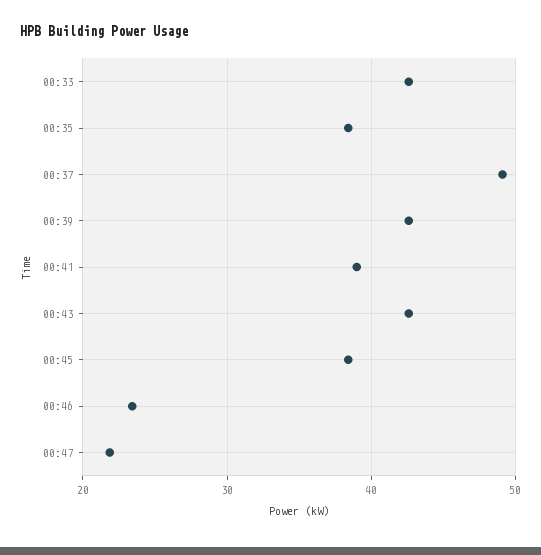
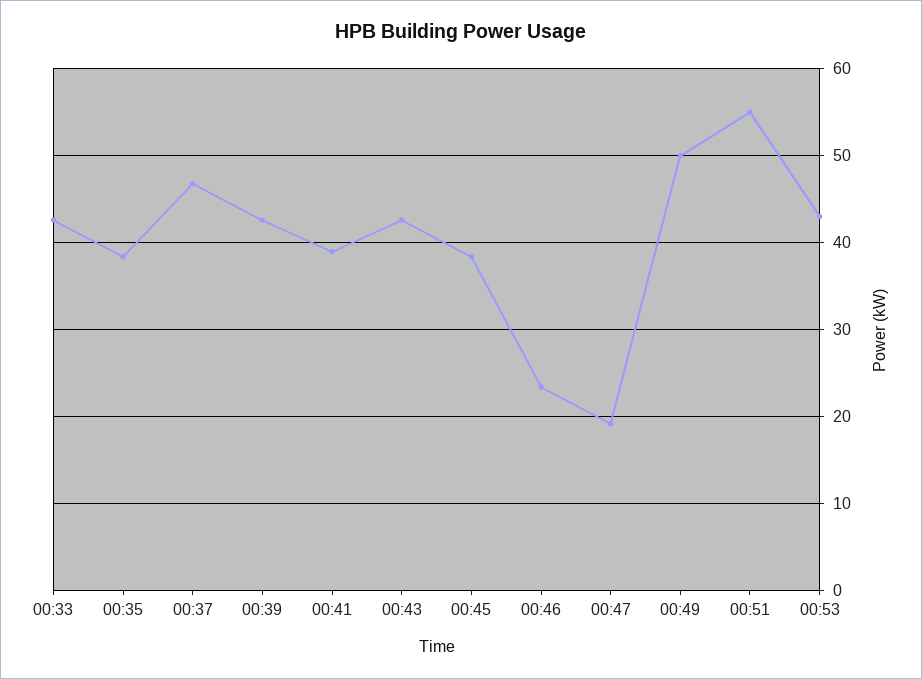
00:37: 49 -> 47
00:47: 22 -> 19
00:49: none -> 50
00:51: none -> 55
00:53: none -> 43

